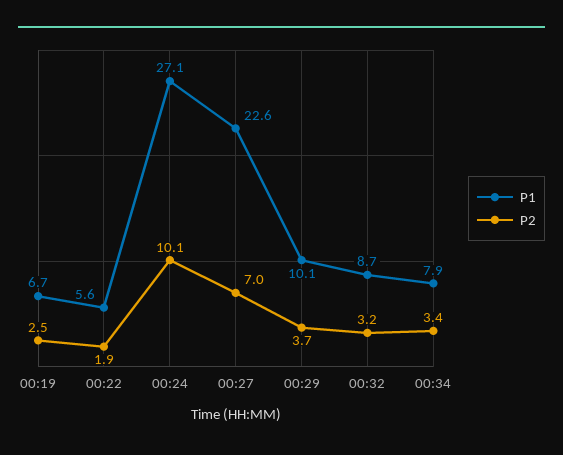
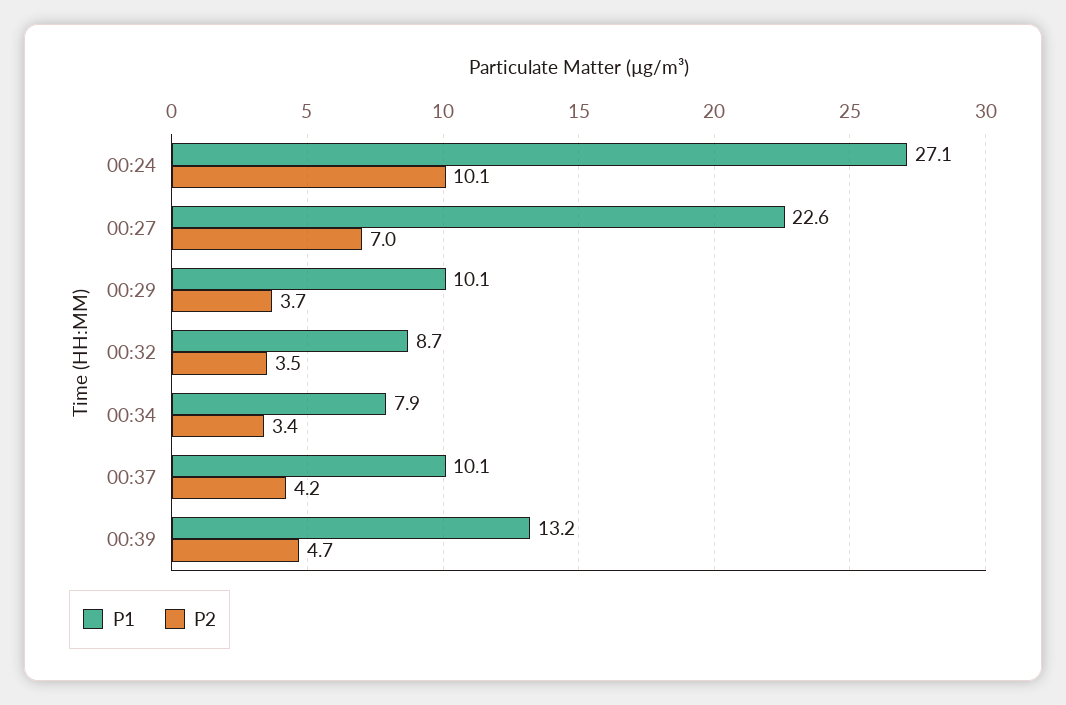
P1, 00:19: 6.7 -> none
P2, 00:19: 2.5 -> none
P1, 00:22: 5.6 -> none
P2, 00:22: 1.9 -> none
P2, 00:32: 3.2 -> 3.5
P1, 00:37: none -> 10.1
P2, 00:37: none -> 4.2
P1, 00:39: none -> 13.2
P2, 00:39: none -> 4.7

